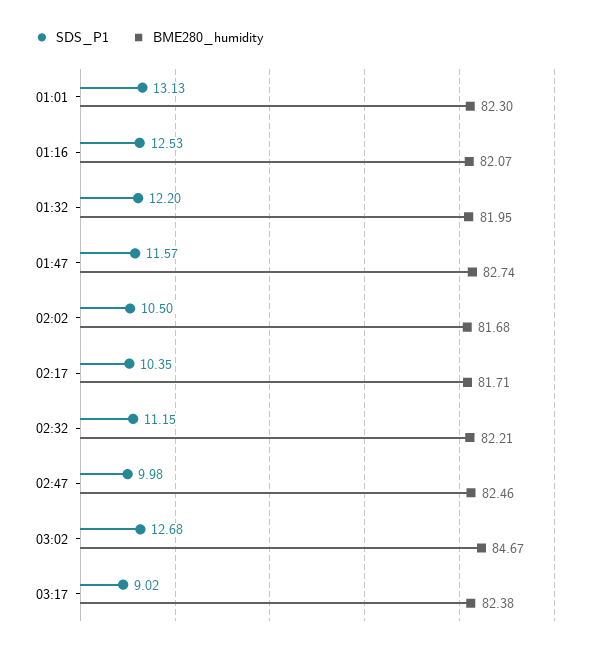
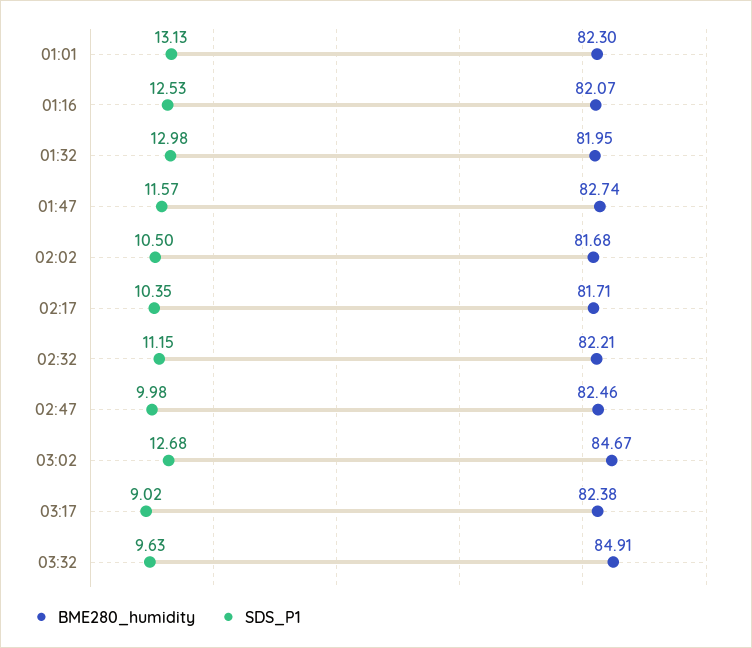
SDS_P1, 01:32: 12.2 -> 12.98
BME280_humidity, 03:32: none -> 84.91
SDS_P1, 03:32: none -> 9.63

